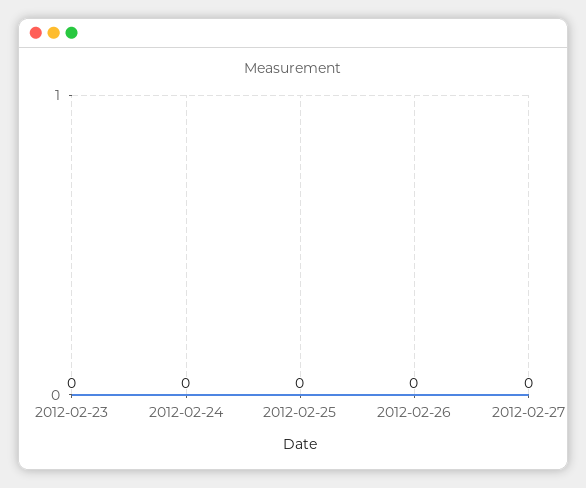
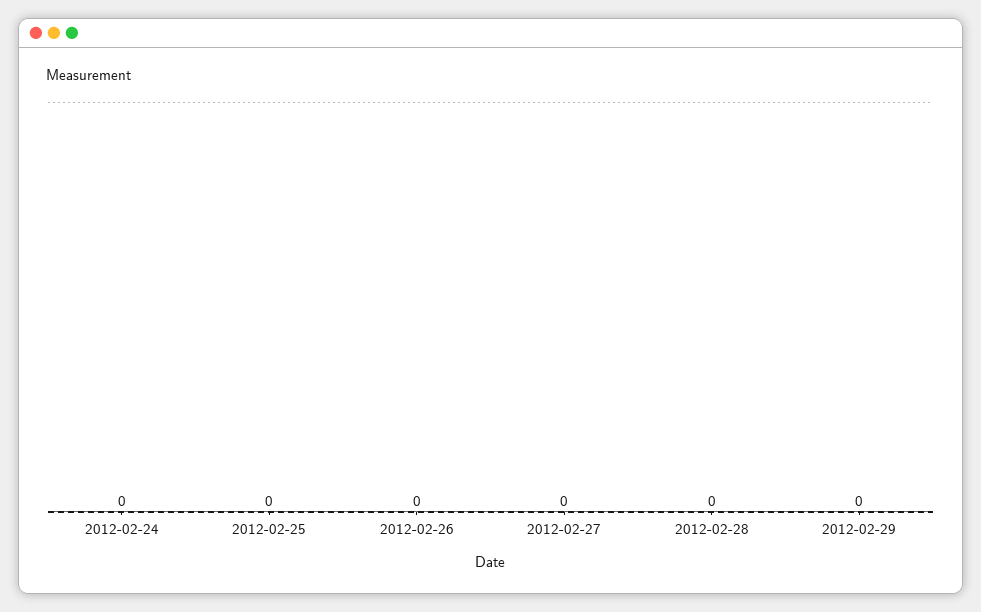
2012-02-23: 0 -> none
2012-02-28: none -> 0
2012-02-29: none -> 0

